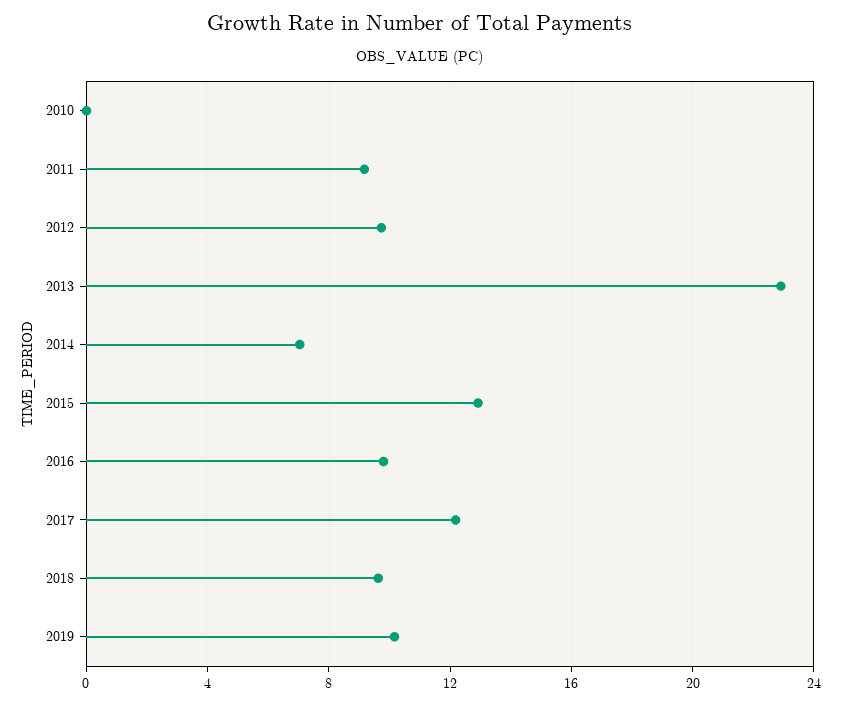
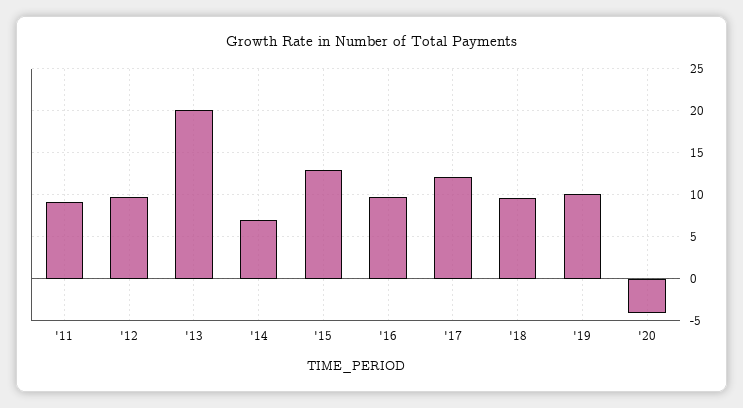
2010: 0 -> none
2013: 23 -> 20
'20: none -> -4

